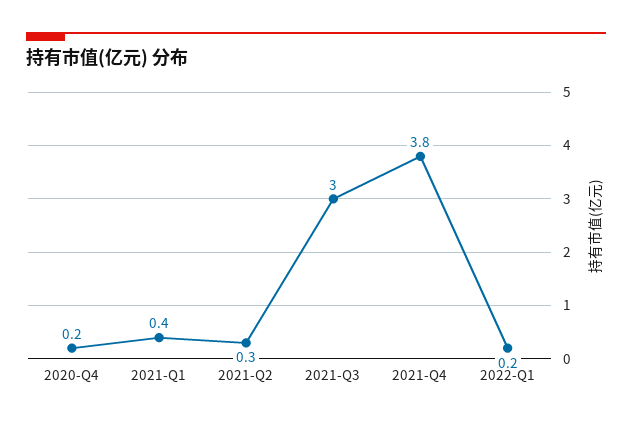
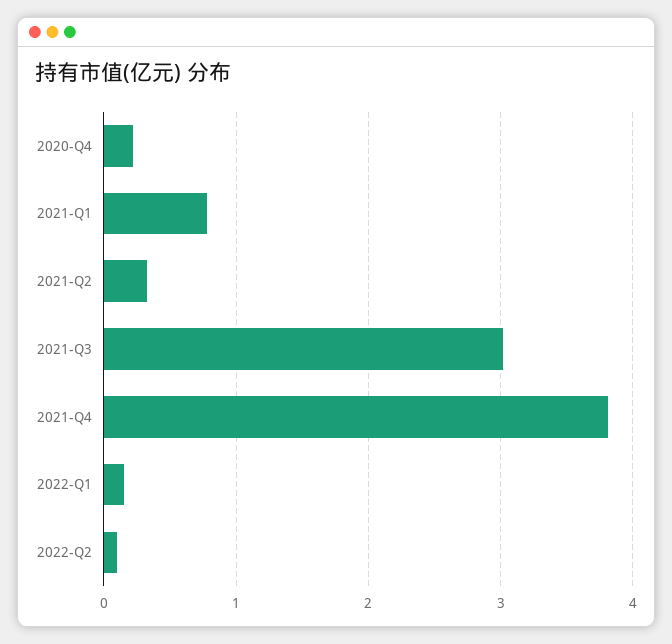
2021-Q1: 0.4 -> 0.8
2022-Q2: none -> 0.1

